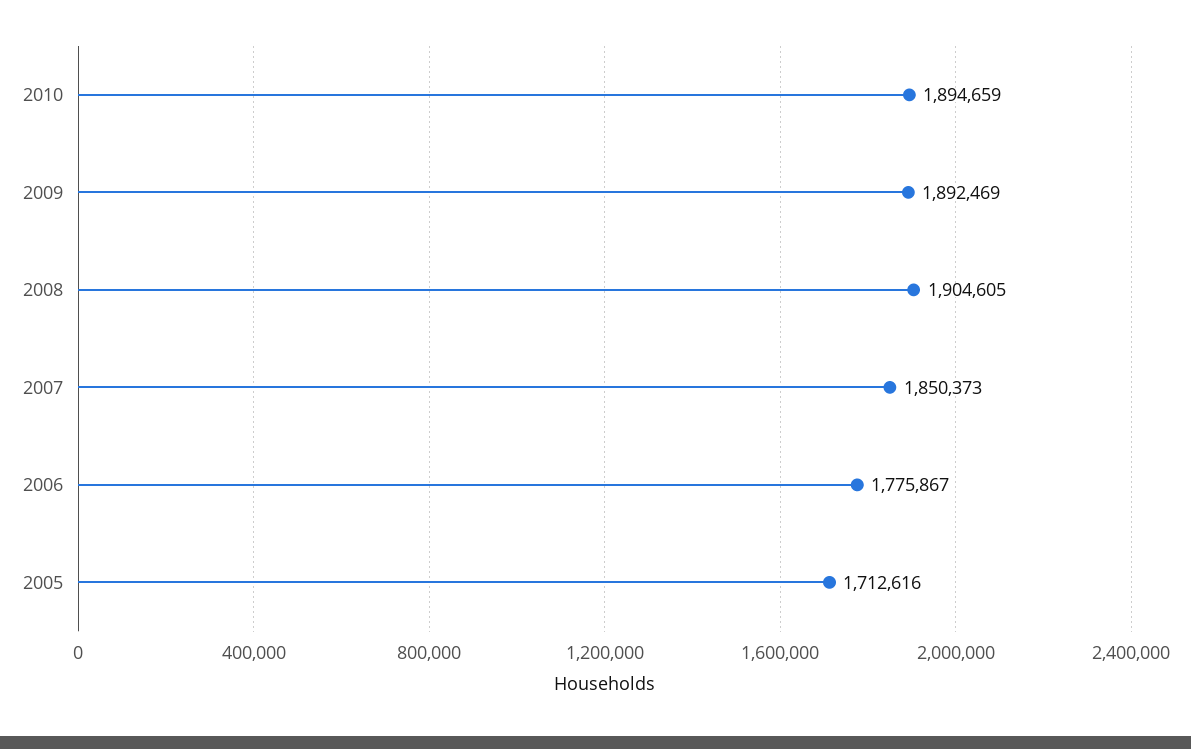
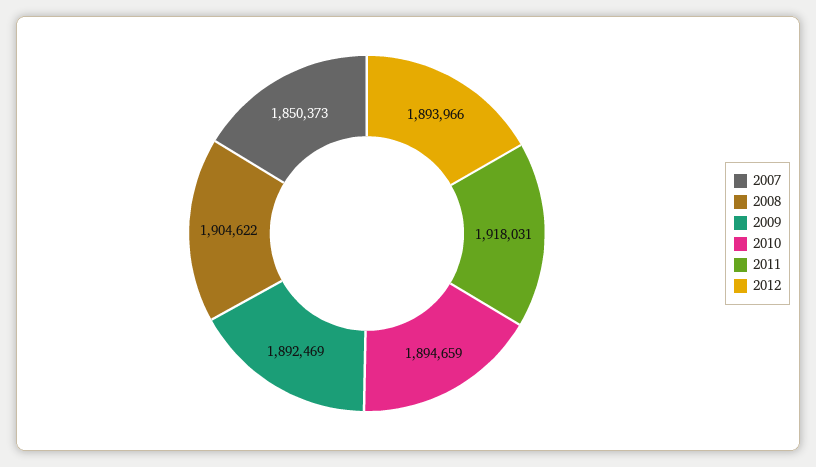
2008: 1904605 -> 1904622
2006: 1775867 -> none
2005: 1712616 -> none
2011: none -> 1918031
2012: none -> 1893966

